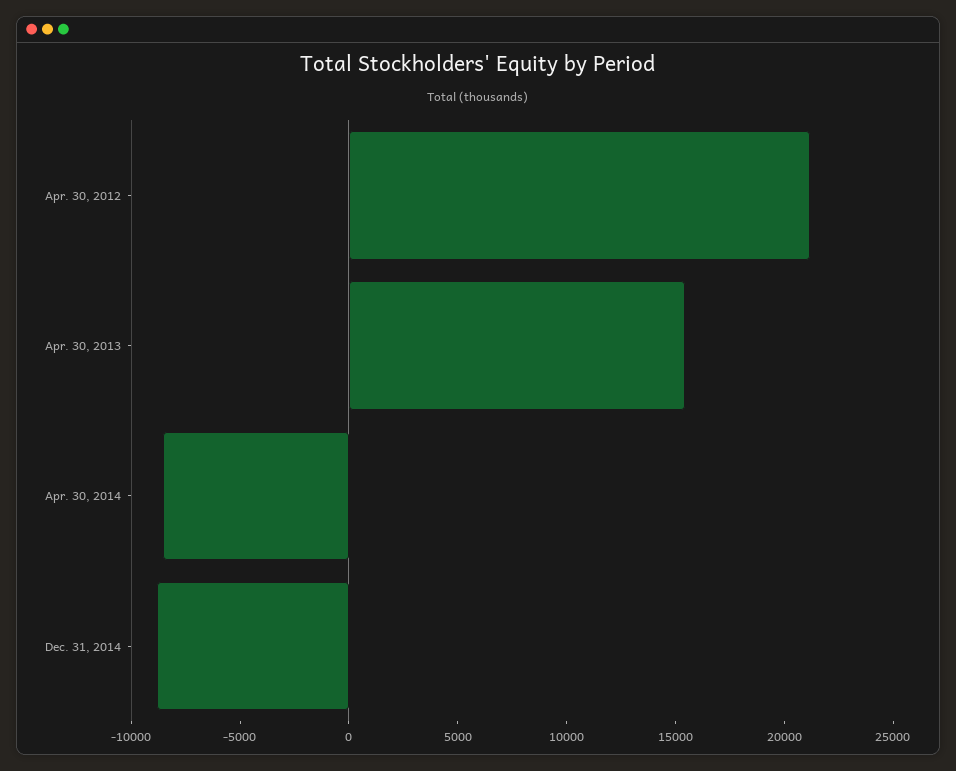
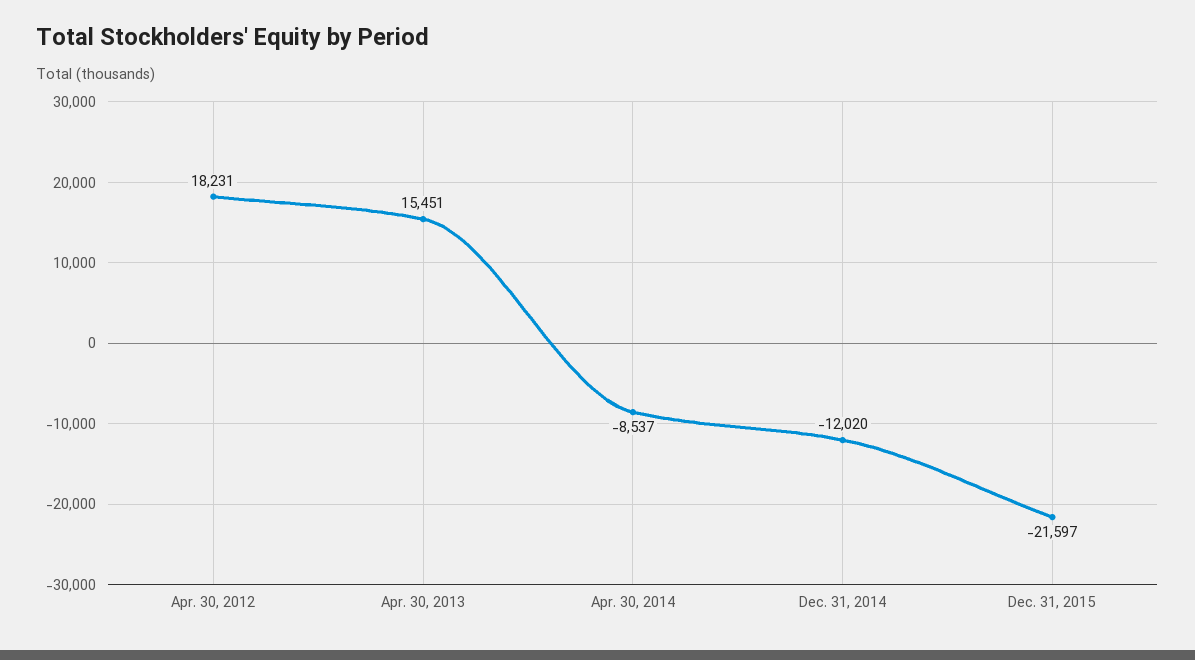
Apr. 30, 2012: 21000 -> 18231
Dec. 31, 2014: -9000 -> -12020
Dec. 31, 2015: none -> -21597

